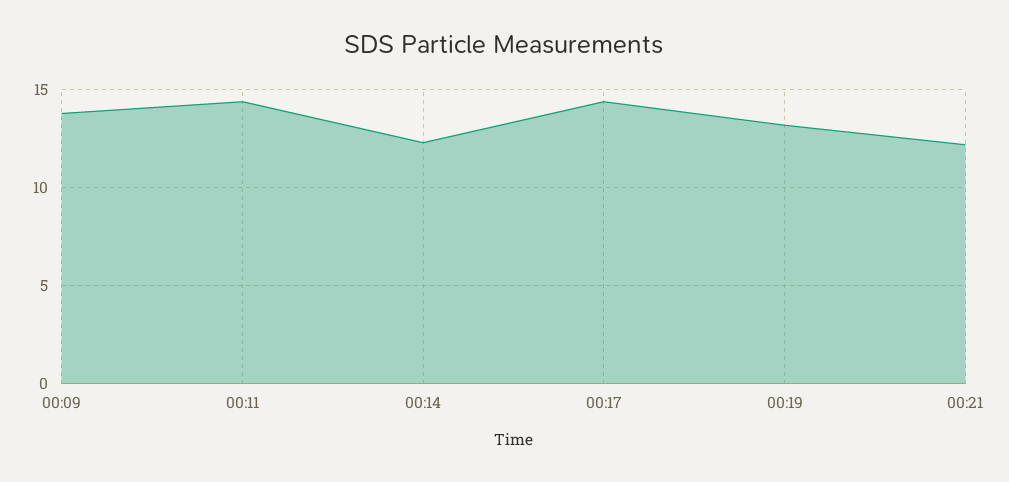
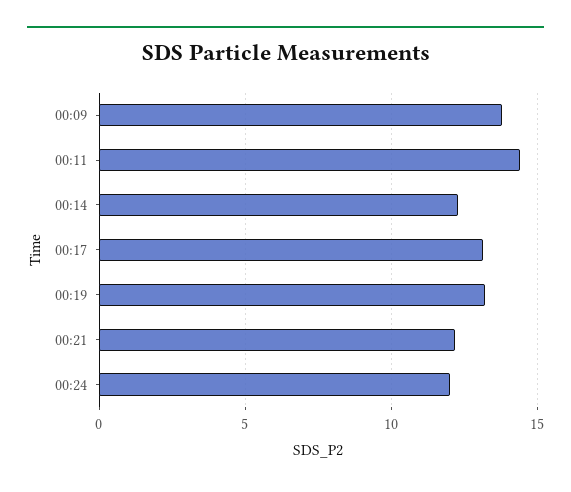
00:17: 14.5 -> 13
00:24: none -> 12

